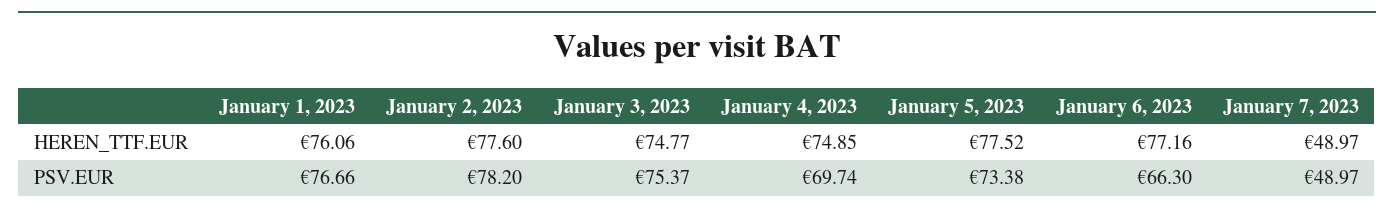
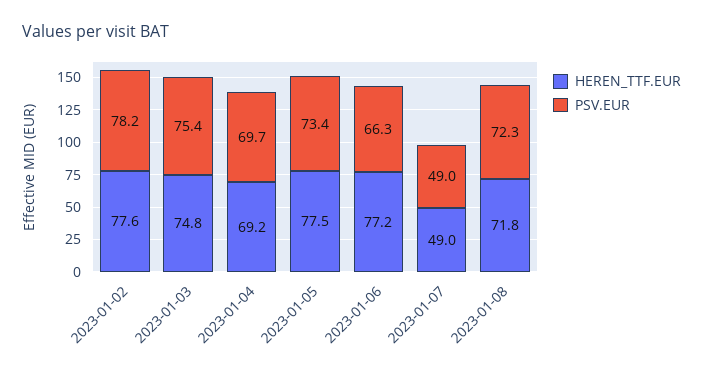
HEREN_TTF.EUR, January 1, 2023: 76.06 -> none
HEREN_TTF.EUR, January 4, 2023: 74.85 -> 69.2
PSV.EUR, January 1, 2023: 76.66 -> none
HEREN_TTF.EUR, 2023-01-08: none -> 71.8
PSV.EUR, 2023-01-08: none -> 72.3

